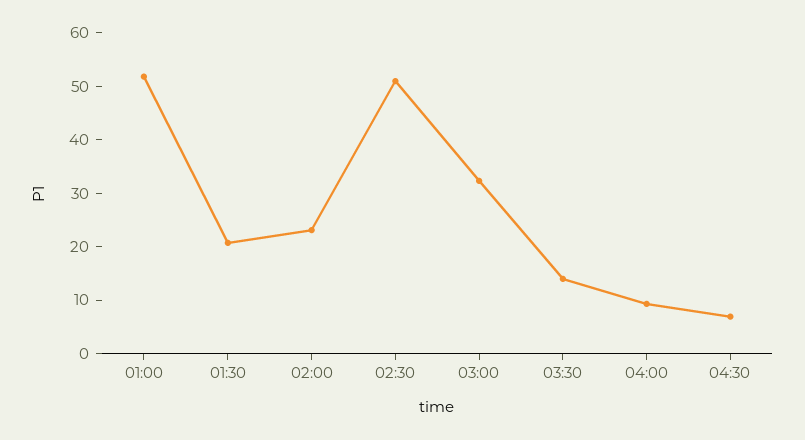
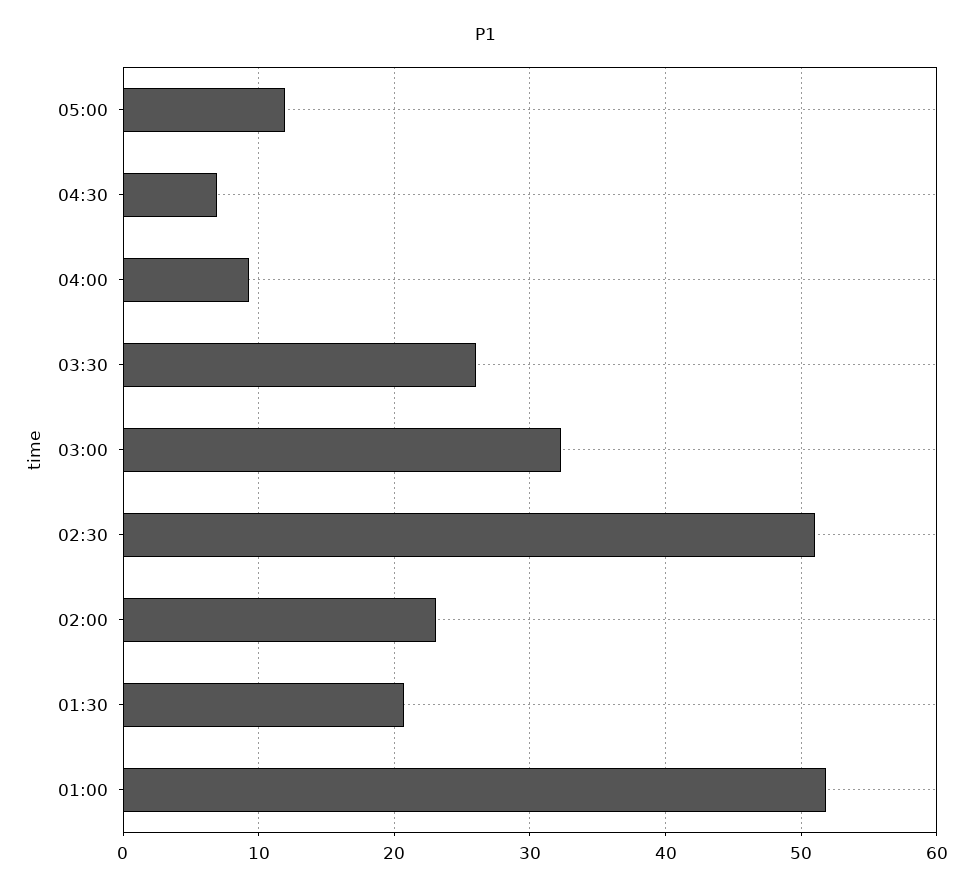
03:30: 14 -> 26
05:00: none -> 12

